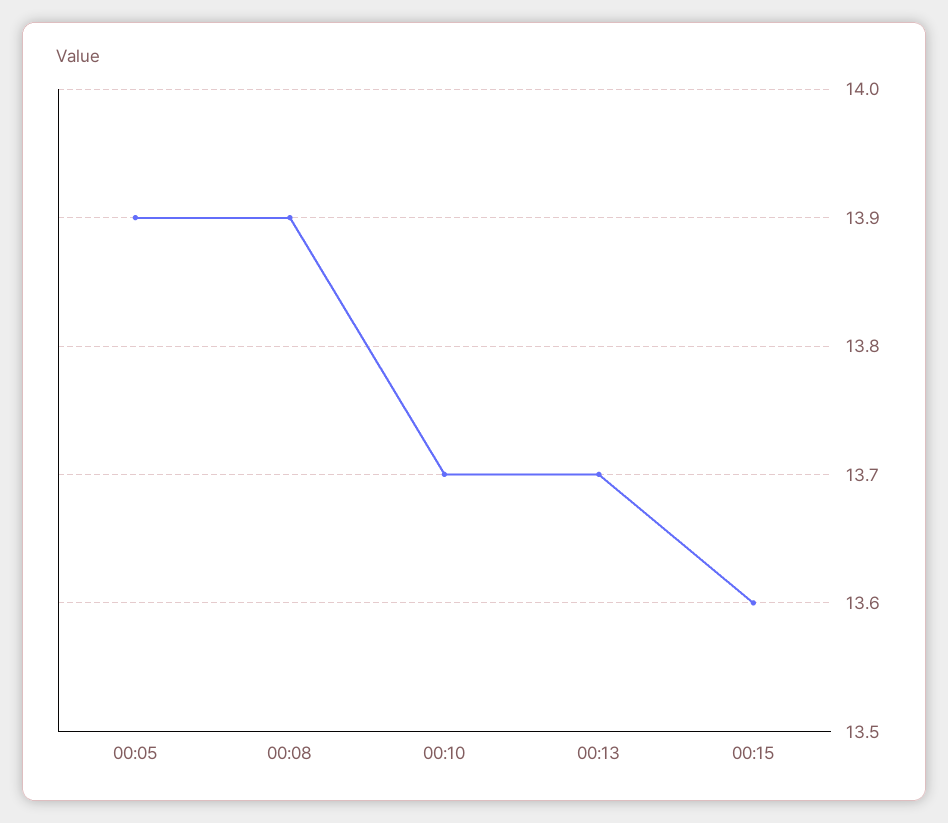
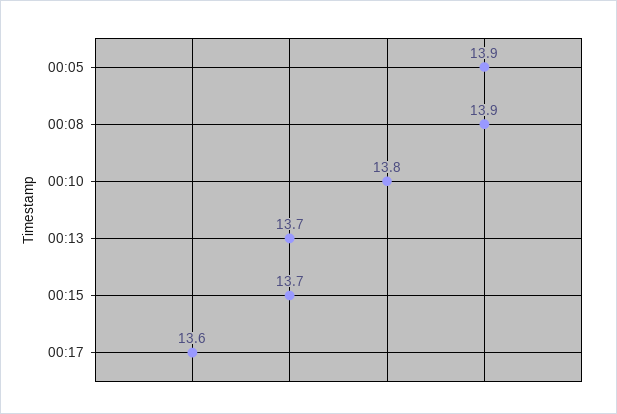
00:10: 13.7 -> 13.8
00:15: 13.6 -> 13.7
00:17: none -> 13.6

